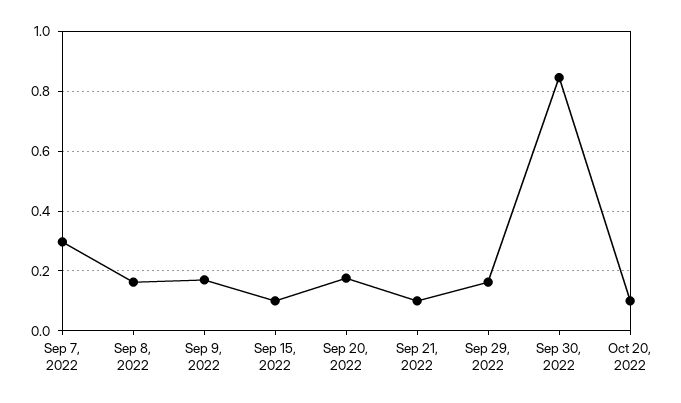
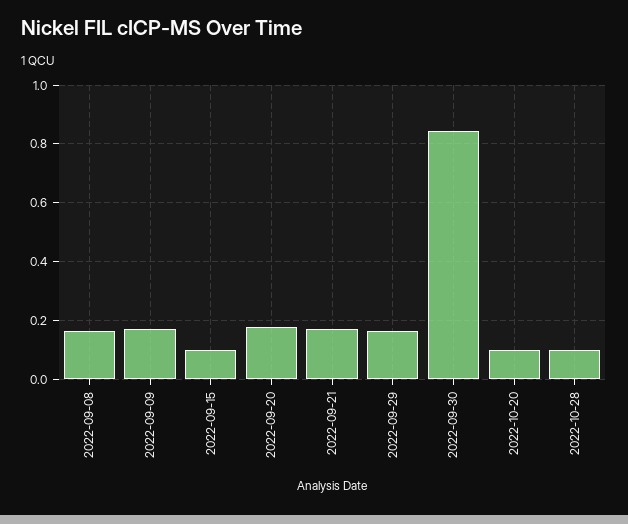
Sep 7, 2022: 0.3 -> none
Sep 21, 2022: 0.1 -> 0.175
2022-10-28: none -> 0.1

